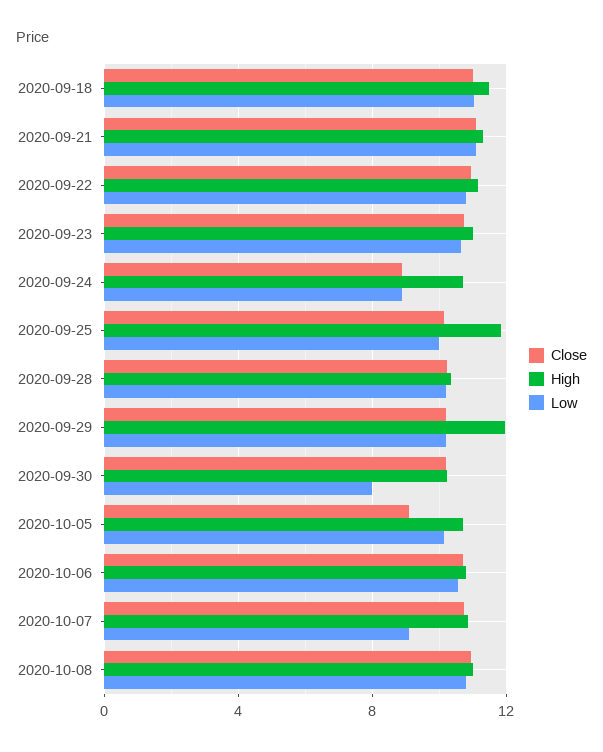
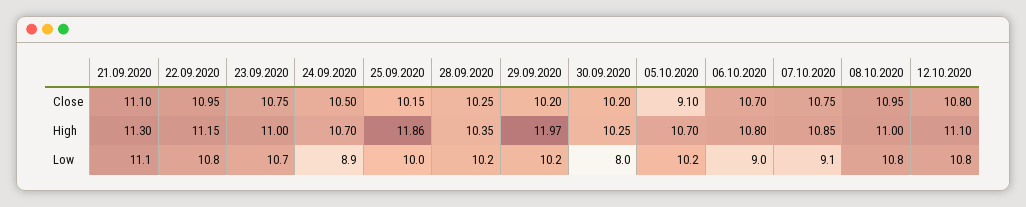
Close, 2020-09-18: 11 -> none
High, 2020-09-18: 11.5 -> none
Low, 2020-09-18: 11 -> none
Close, 2020-09-24: 9 -> 10.5
Low, 2020-10-06: 10.5 -> 9
Close, 12.10.2020: none -> 10.8
High, 12.10.2020: none -> 11.1
Low, 12.10.2020: none -> 10.8

